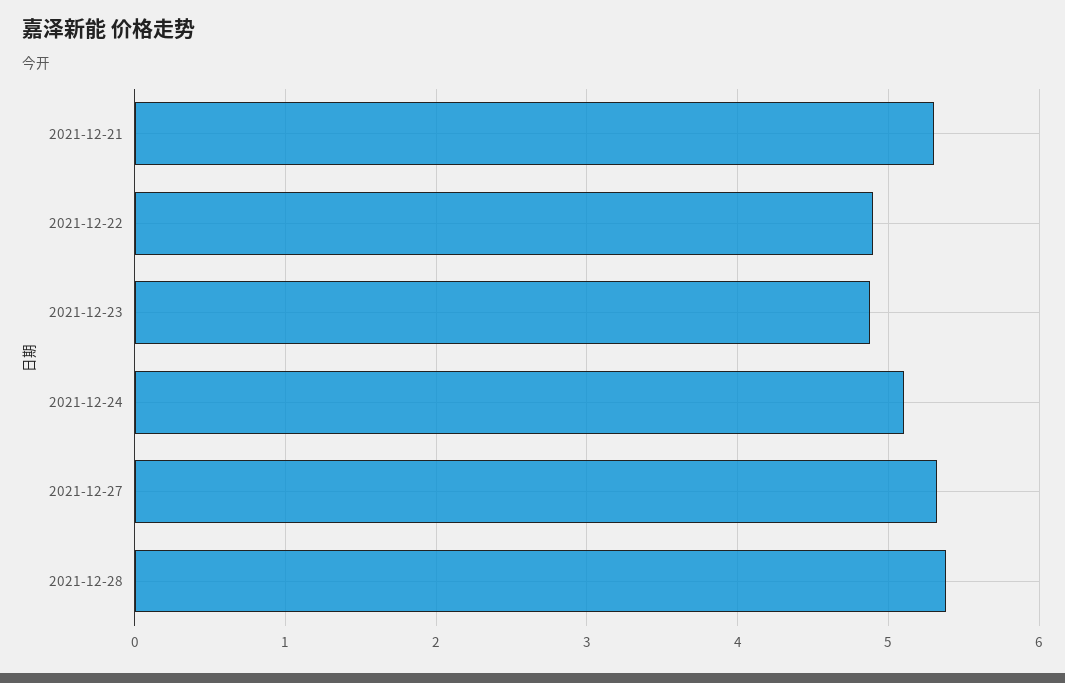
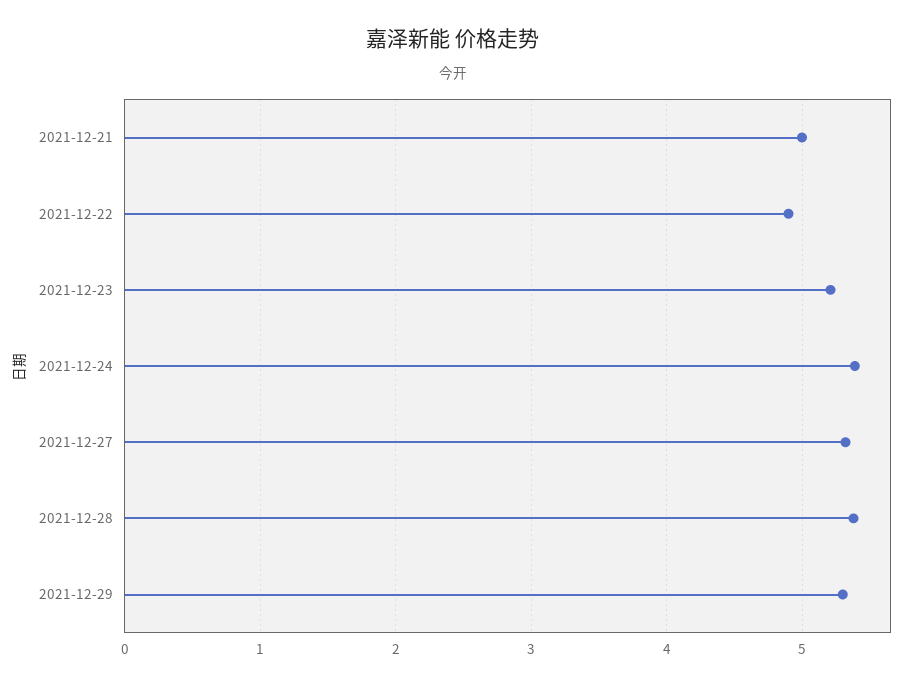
2021-12-21: 5.3 -> 5
2021-12-23: 4.9 -> 5.2
2021-12-24: 5.1 -> 5.4
2021-12-29: none -> 5.3

